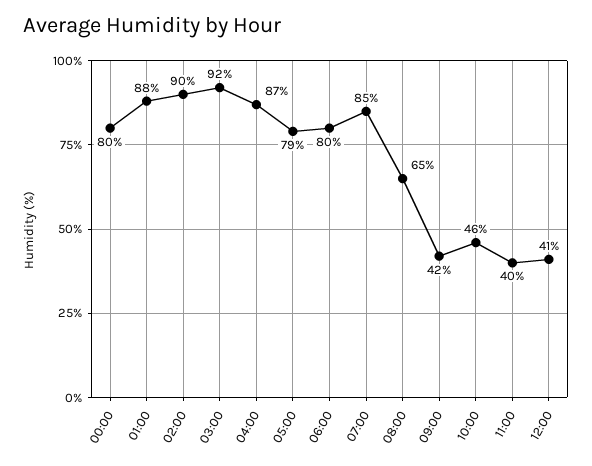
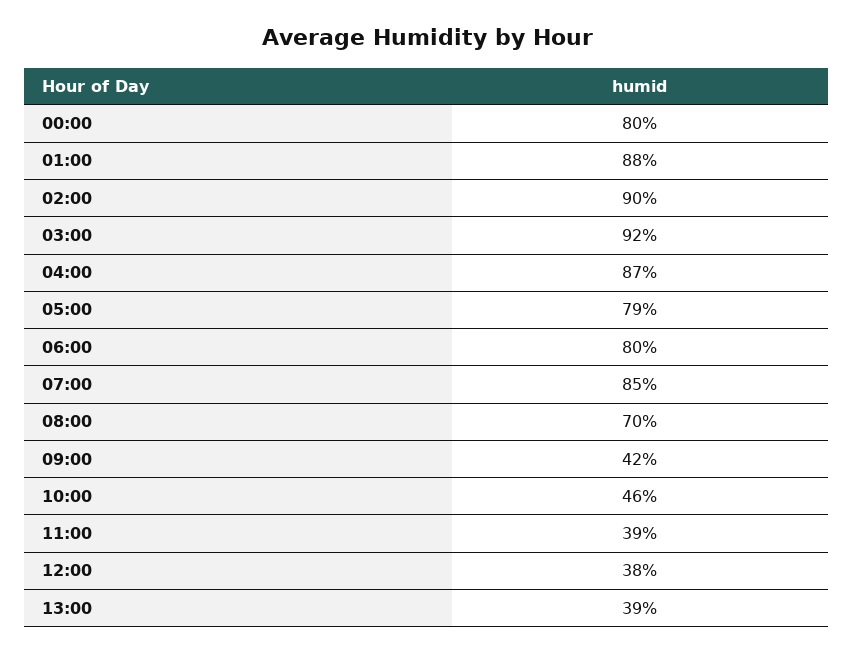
08:00: 65 -> 70
11:00: 40 -> 39
12:00: 41 -> 38
13:00: none -> 39

